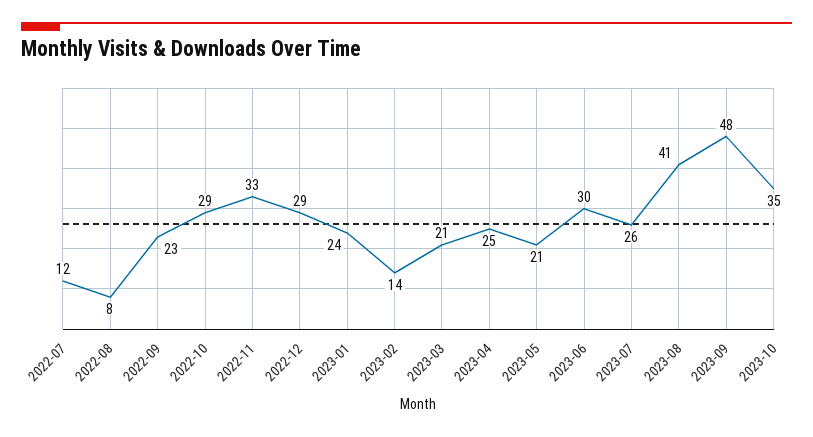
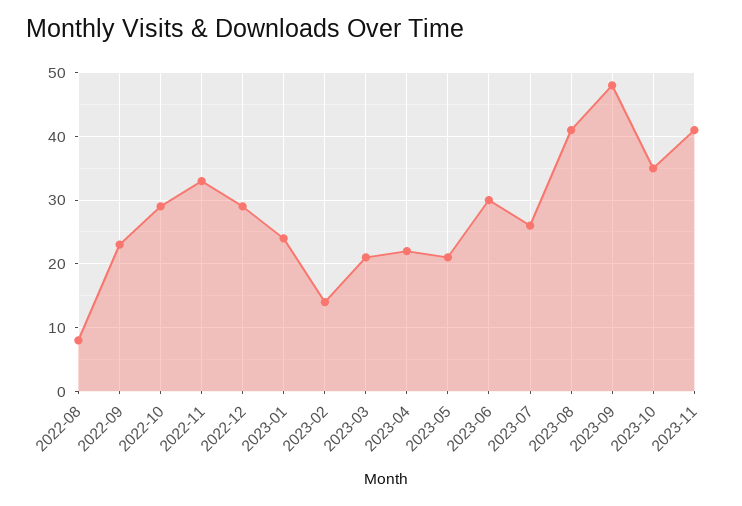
2022-07: 12 -> none
2023-04: 25 -> 22
2023-11: none -> 41

